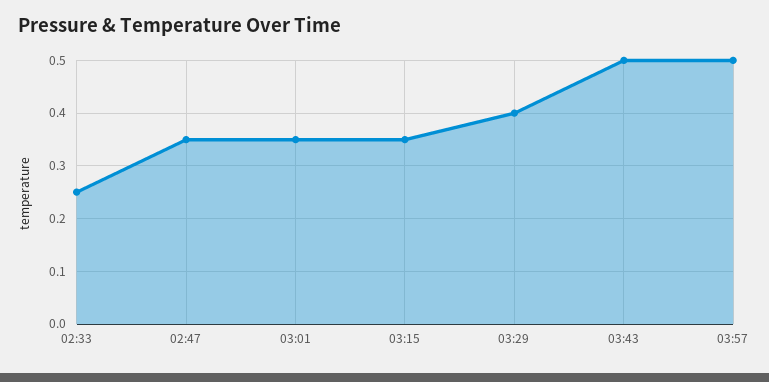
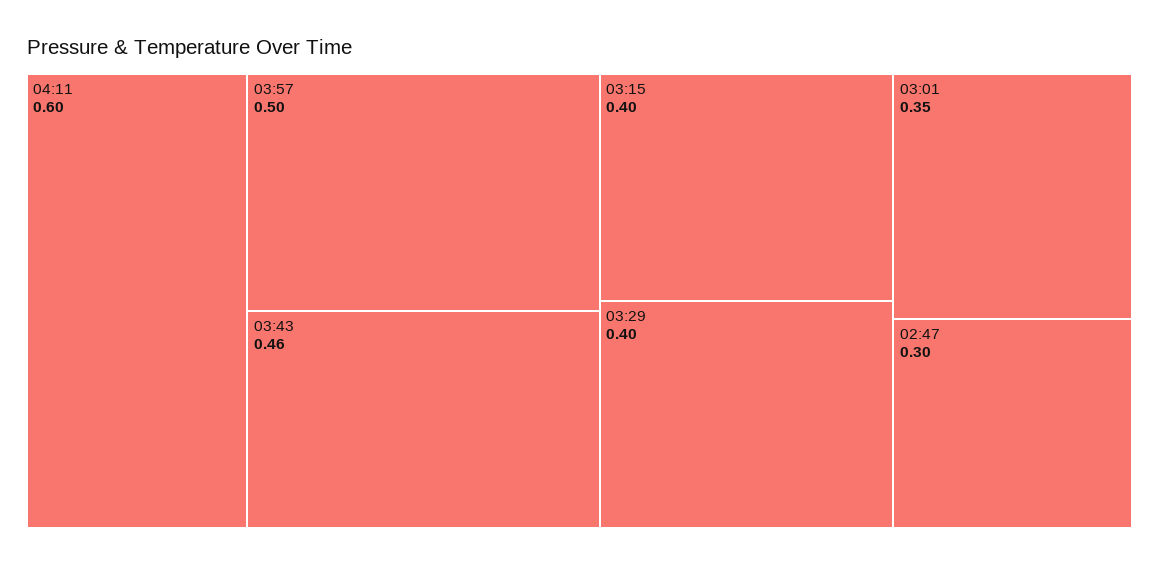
02:33: 0.25 -> none
02:47: 0.35 -> 0.3
03:15: 0.35 -> 0.4
03:43: 0.5 -> 0.46
04:11: none -> 0.6

